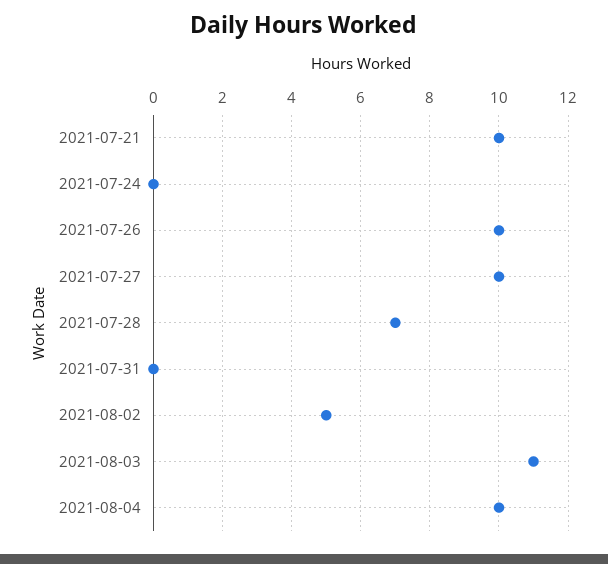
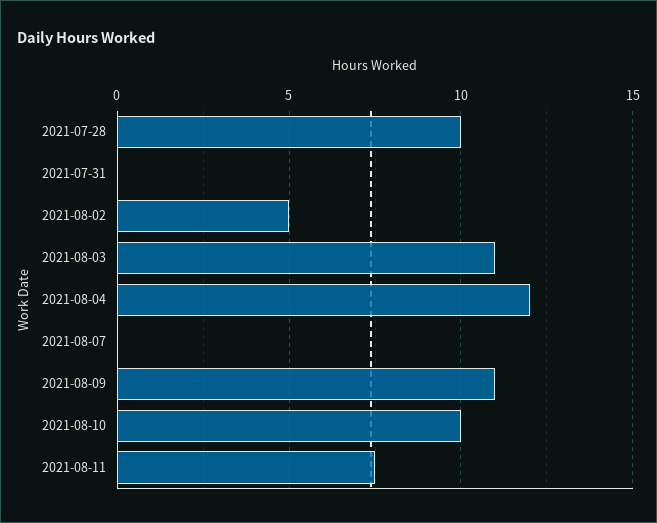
2021-07-21: 10 -> none
2021-07-24: 0 -> none
2021-07-26: 10 -> none
2021-07-27: 10 -> none
2021-07-28: 7 -> 10
2021-08-04: 10 -> 12
2021-08-07: none -> 0
2021-08-09: none -> 11
2021-08-10: none -> 10
2021-08-11: none -> 7.5

